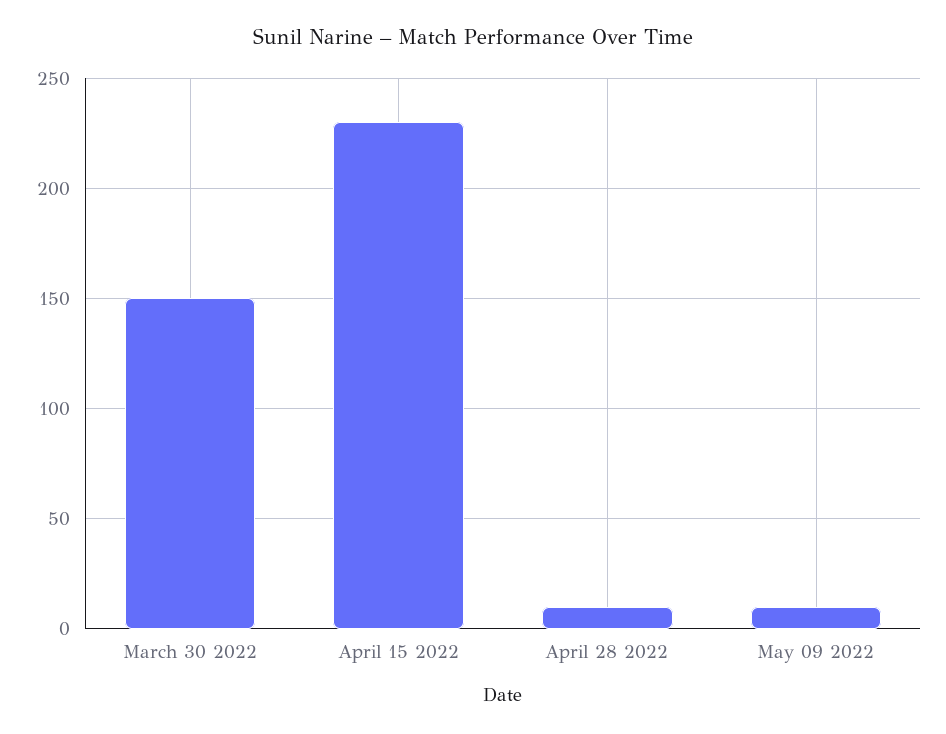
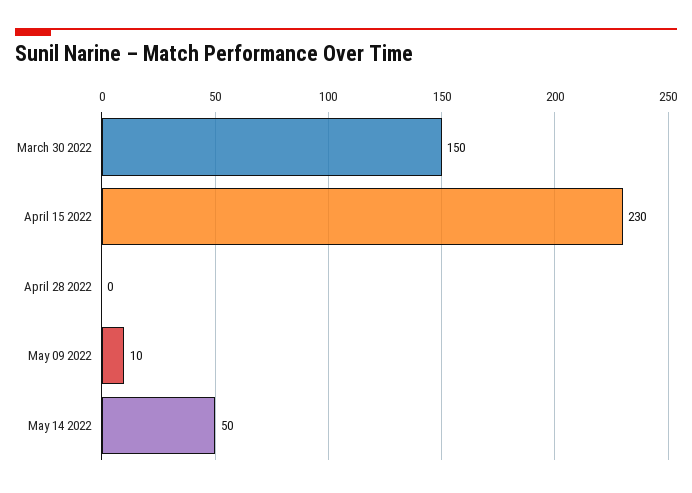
April 28 2022: 10 -> 0
May 14 2022: none -> 50

